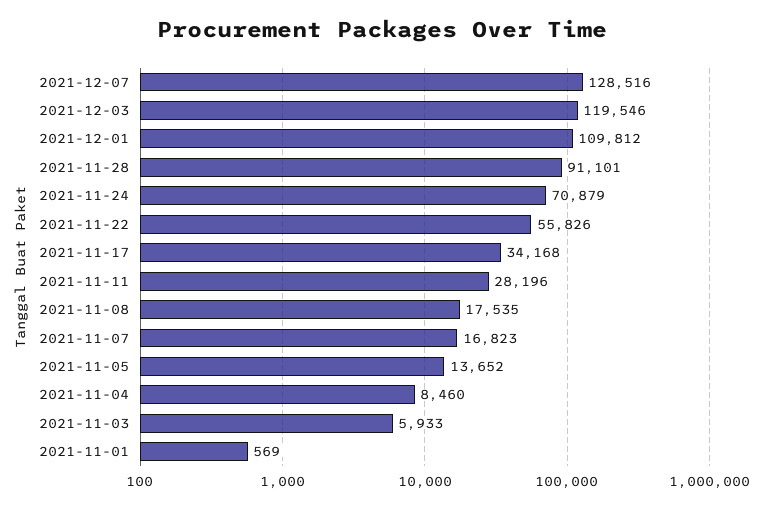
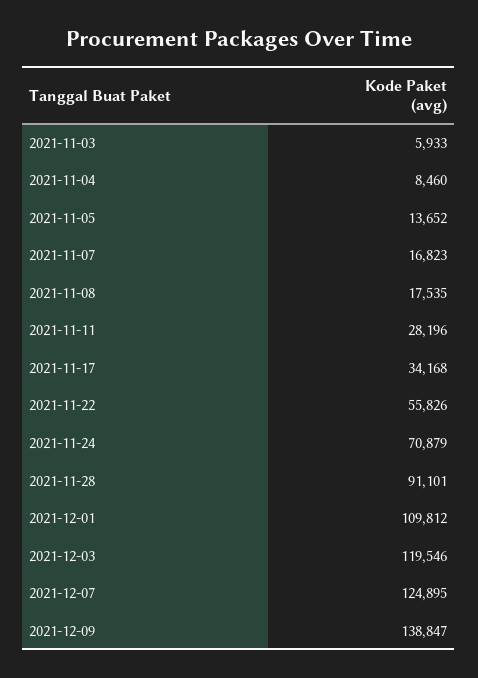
2021-12-07: 128516 -> 124895
2021-11-01: 569 -> none
2021-12-09: none -> 138847

